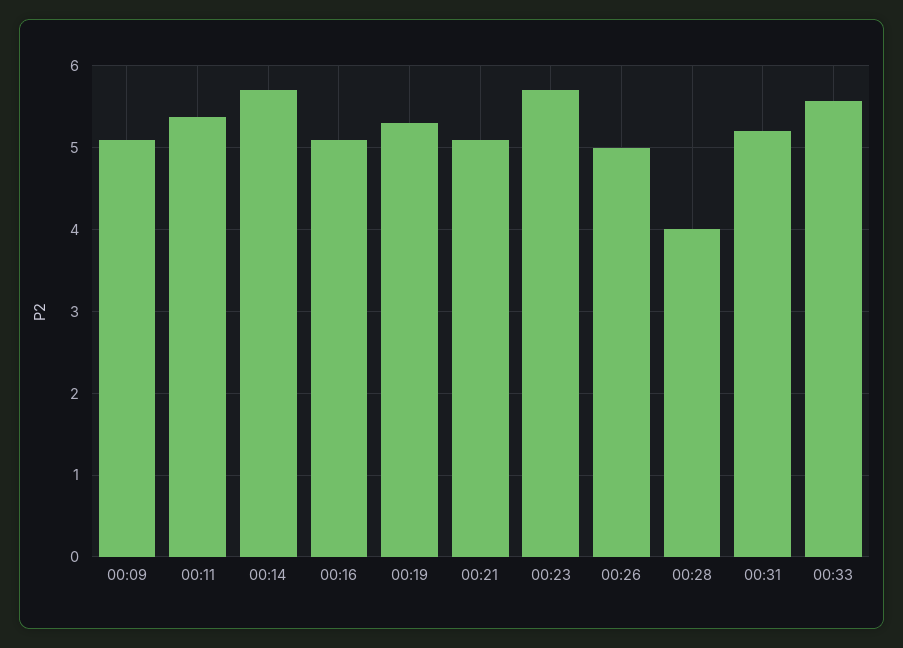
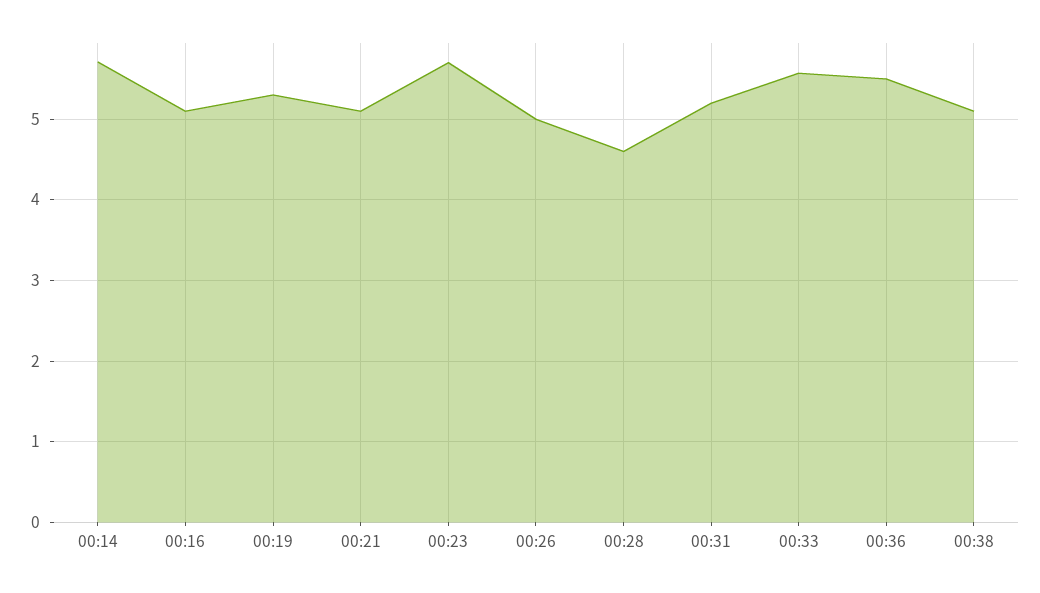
00:09: 5.1 -> none
00:11: 5.4 -> none
00:28: 4 -> 4.6
00:36: none -> 5.5
00:38: none -> 5.1

